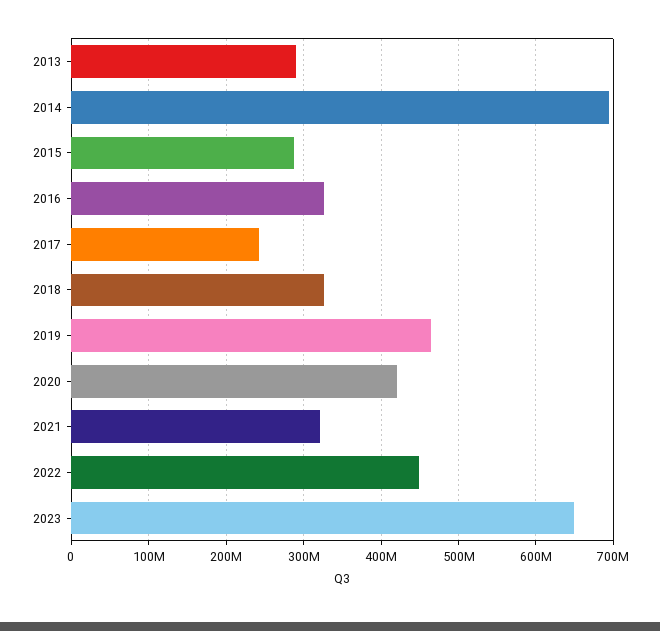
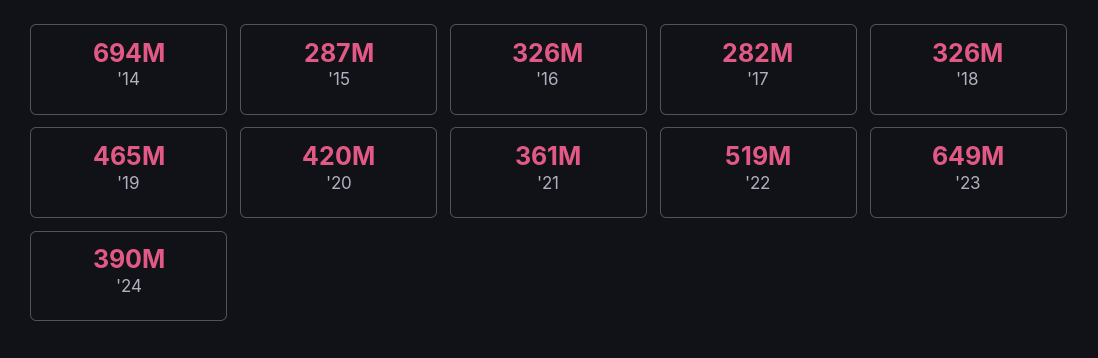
2013: 290000000 -> none
2017: 240000000 -> 282000000
2021: 320000000 -> 361000000
2022: 450000000 -> 519000000
'24: none -> 390000000

